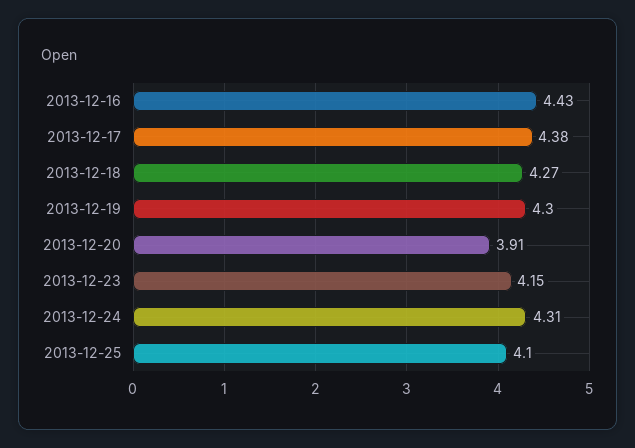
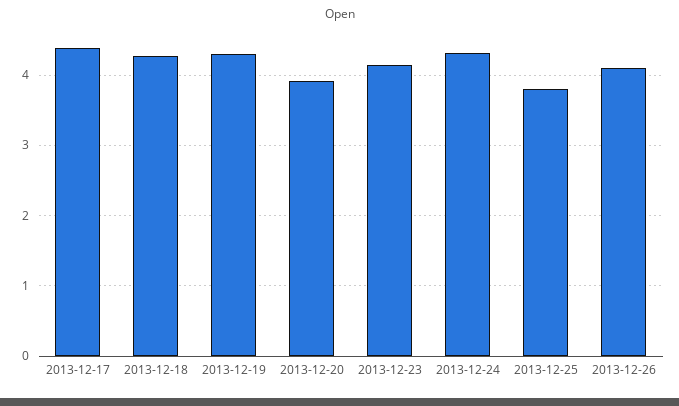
2013-12-16: 4.43 -> none
2013-12-25: 4.1 -> 3.8
2013-12-26: none -> 4.1

